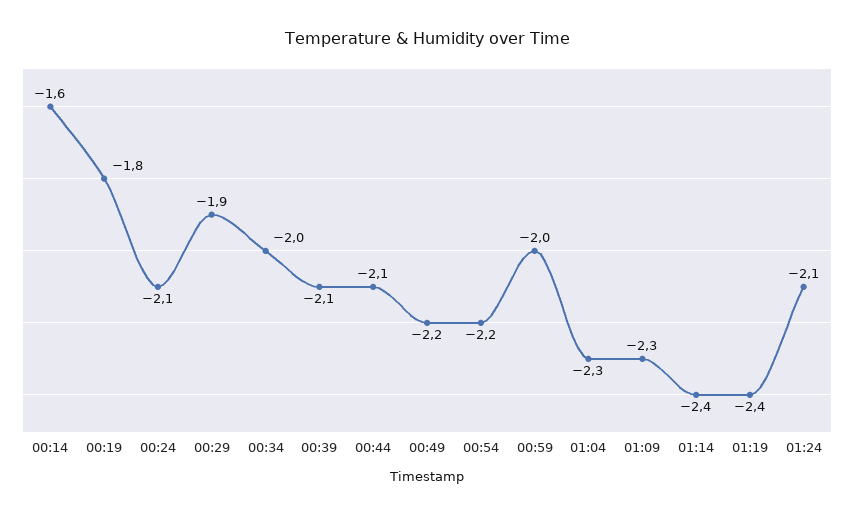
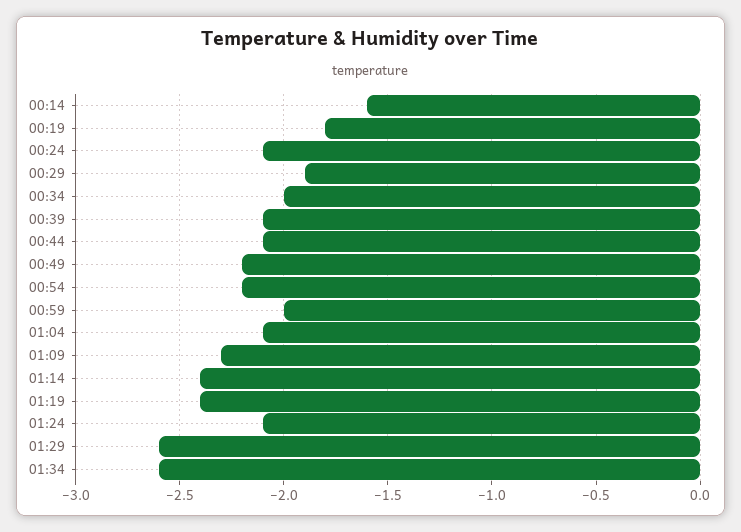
01:04: -2.3 -> -2.1
01:29: none -> -2.6
01:34: none -> -2.6

